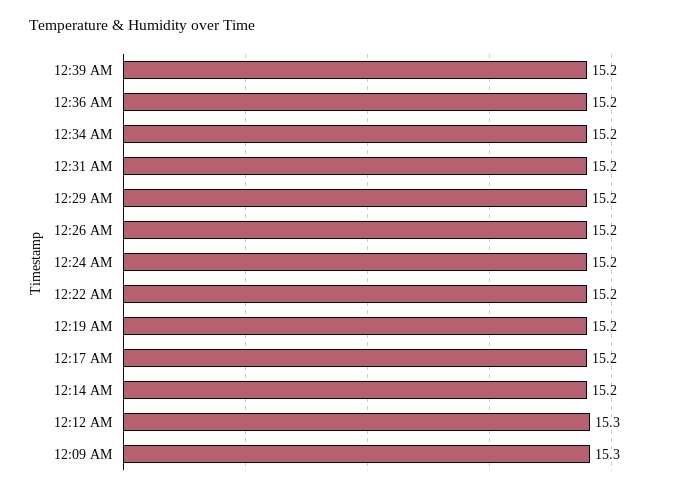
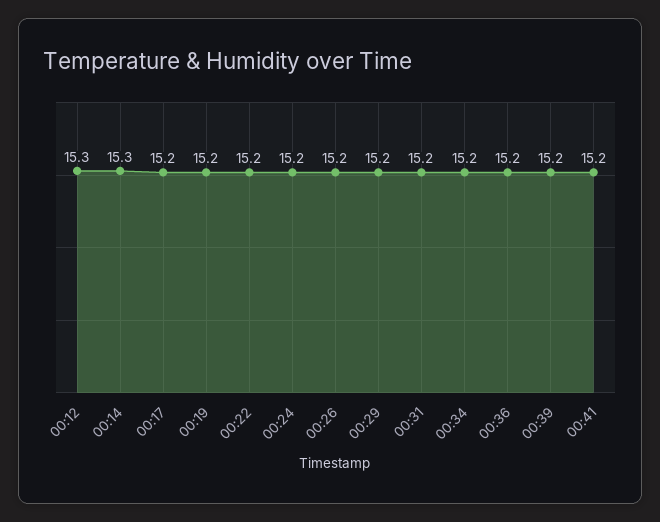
12:14 AM: 15.2 -> 15.3
12:09 AM: 15.3 -> none
00:41: none -> 15.2

